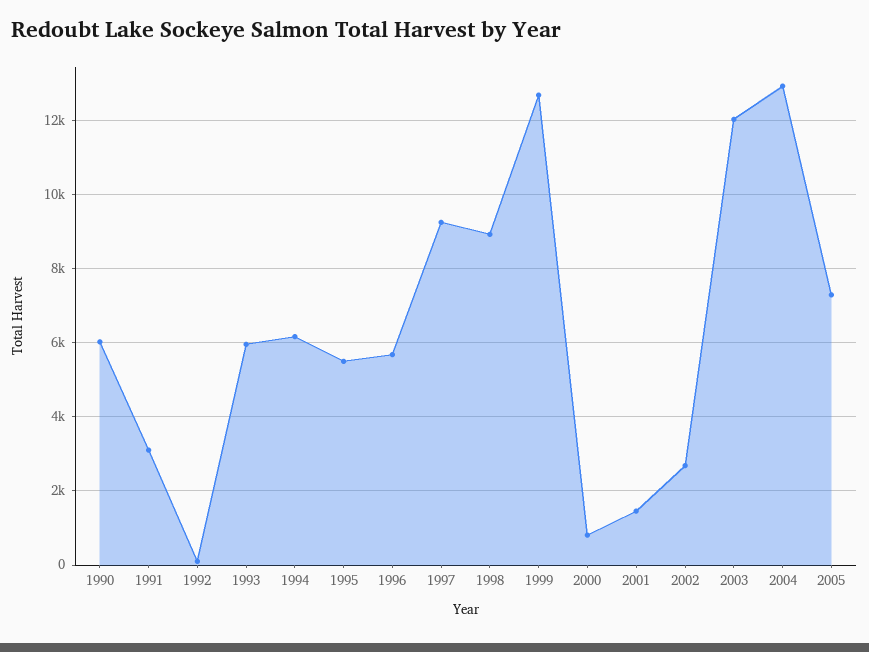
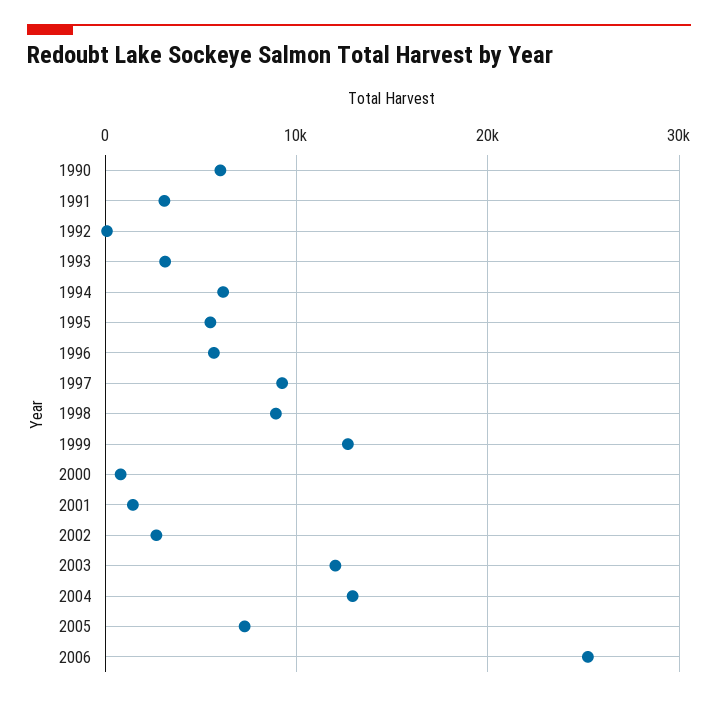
1993: 6000 -> 3000
2006: none -> 25000

